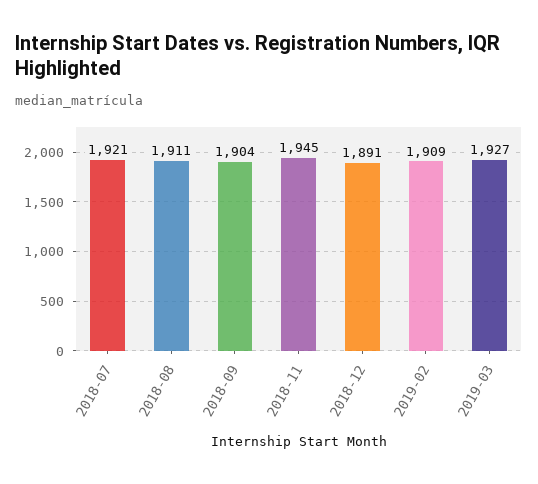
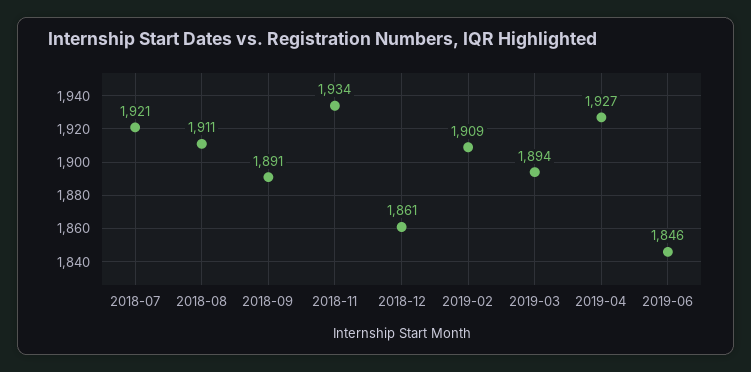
2018-09: 1904 -> 1891
2018-11: 1945 -> 1934
2018-12: 1891 -> 1861
2019-03: 1927 -> 1894
2019-04: none -> 1927
2019-06: none -> 1846

